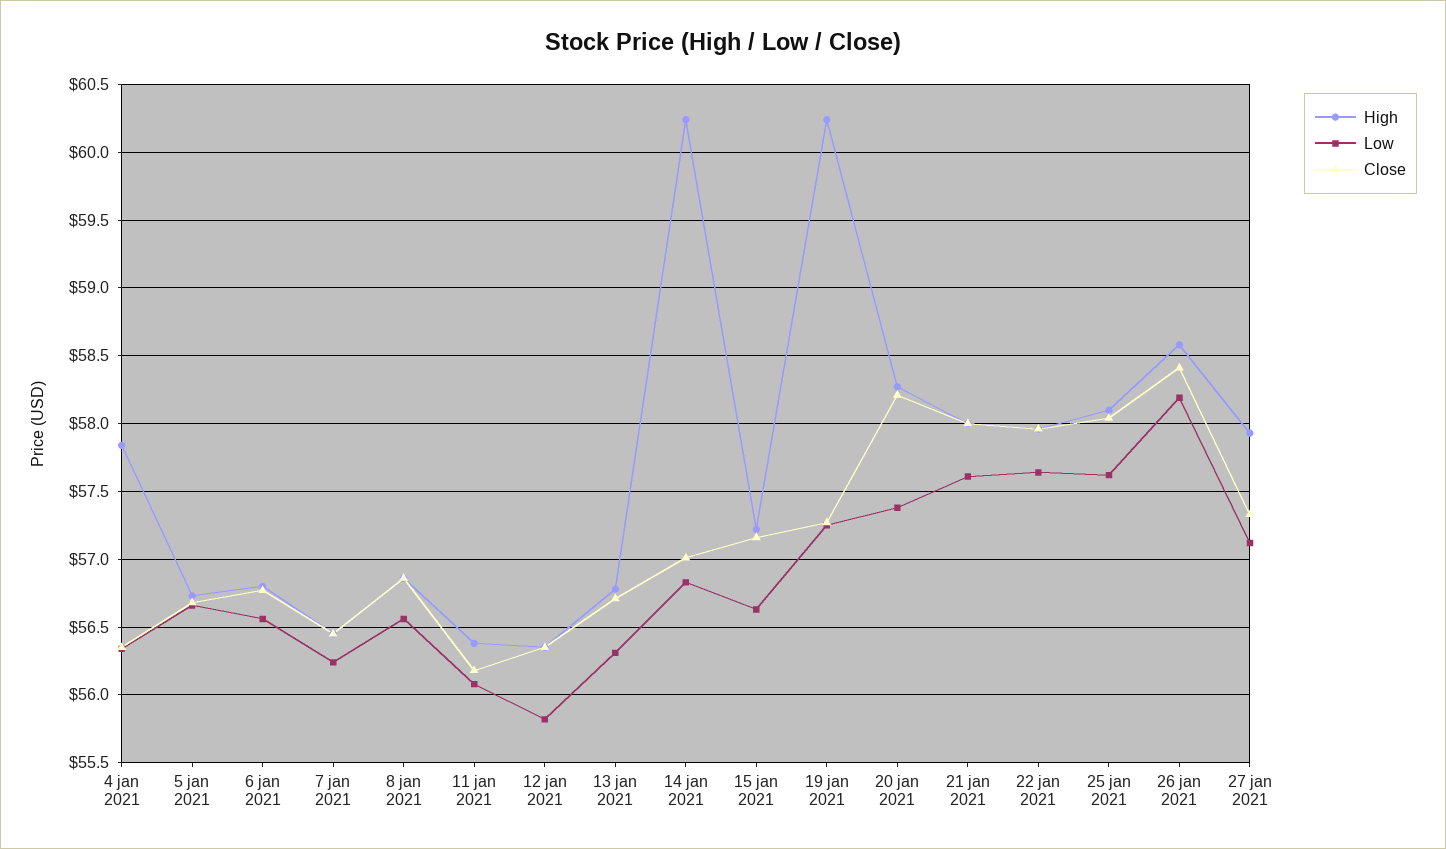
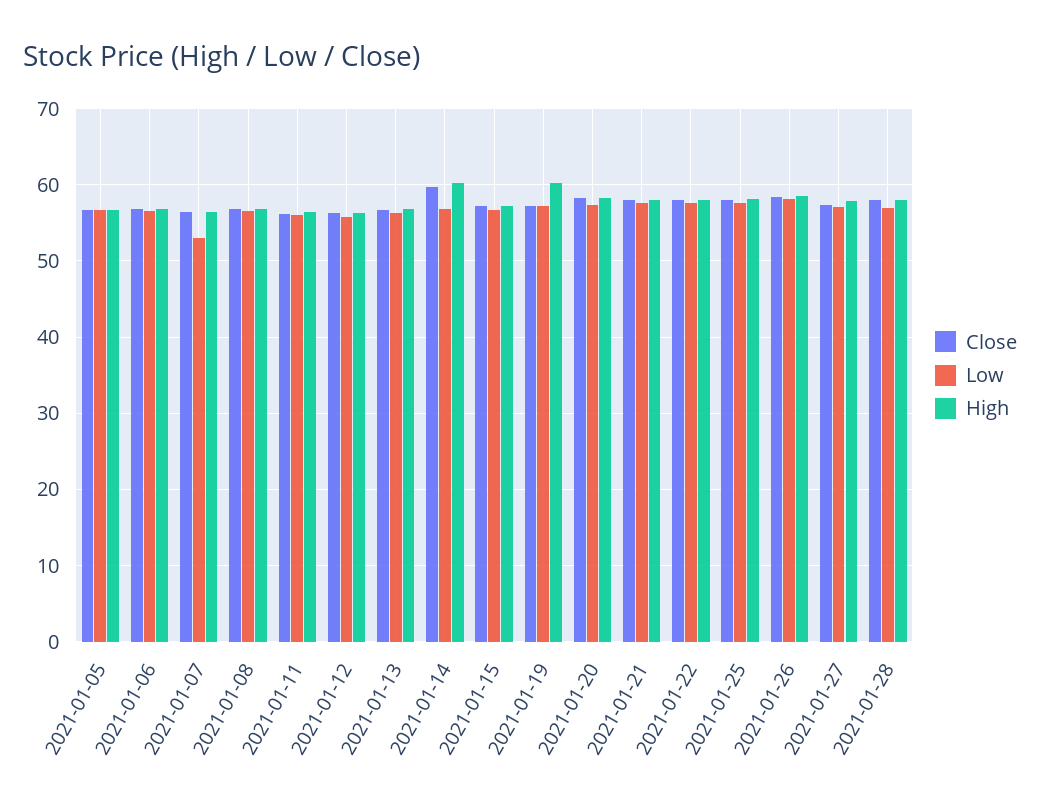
High, 4 jan 2021: 57.85 -> none
Low, 4 jan 2021: 56.35 -> none
Close, 4 jan 2021: 56.35 -> none
Low, 7 jan 2021: 56.25 -> 53
Close, 14 jan 2021: 57 -> 60
Close, 2021-01-28: none -> 58
Low, 2021-01-28: none -> 57
High, 2021-01-28: none -> 58

